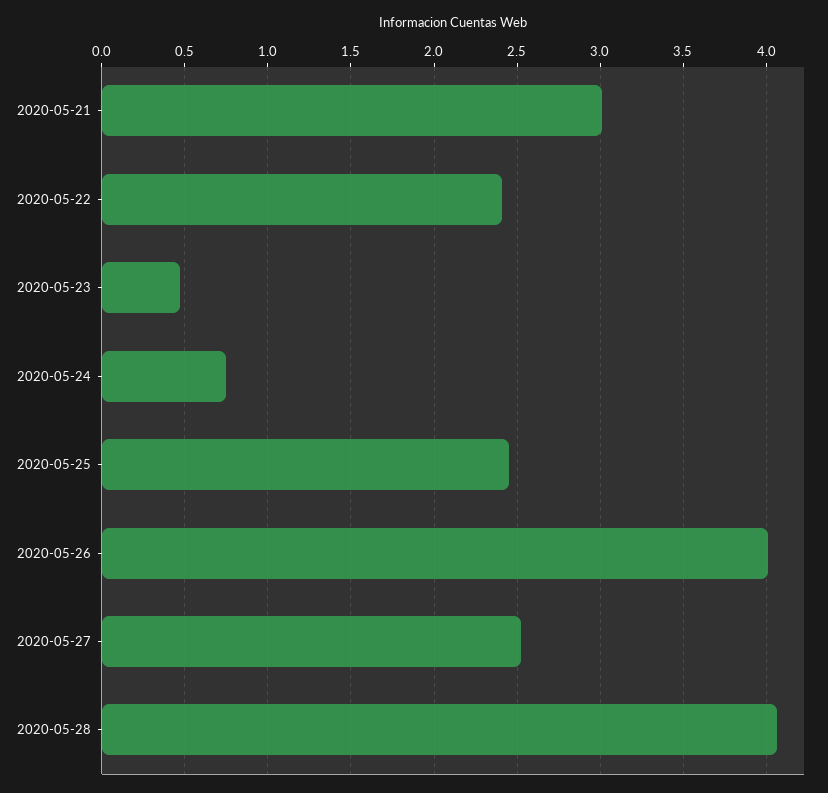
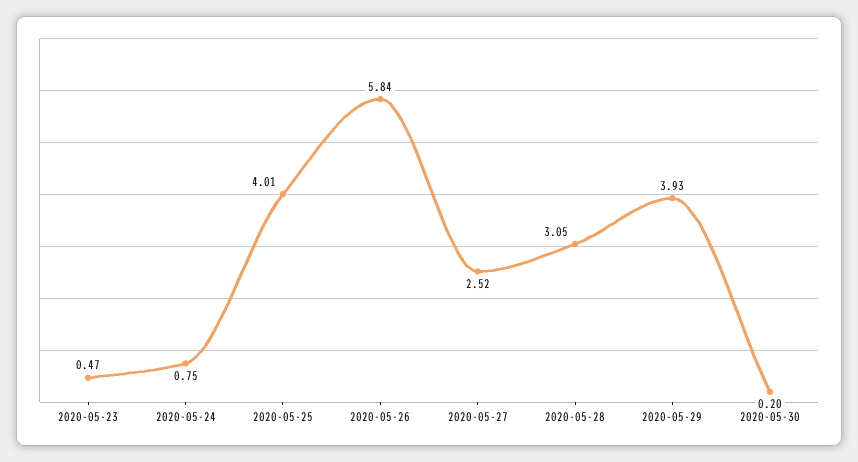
2020-05-21: 3 -> none
2020-05-22: 2.4 -> none
2020-05-25: 2.45 -> 4.01
2020-05-26: 4 -> 5.84
2020-05-28: 4.05 -> 3.05
2020-05-29: none -> 3.93
2020-05-30: none -> 0.2

